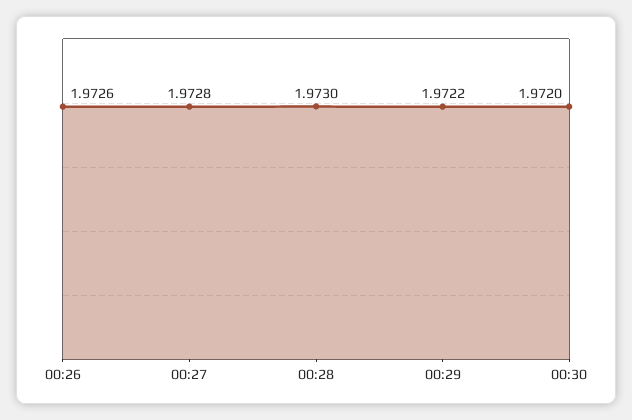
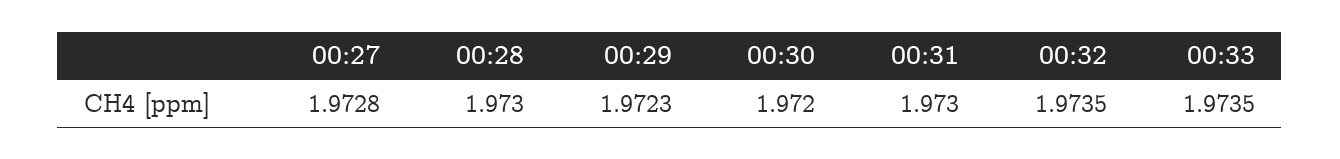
00:26: 1.9726 -> none
00:29: 1.9722 -> 1.9723
00:31: none -> 1.973
00:32: none -> 1.9735
00:33: none -> 1.9735

